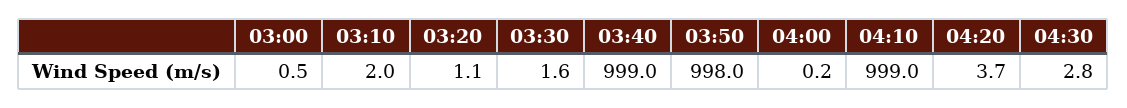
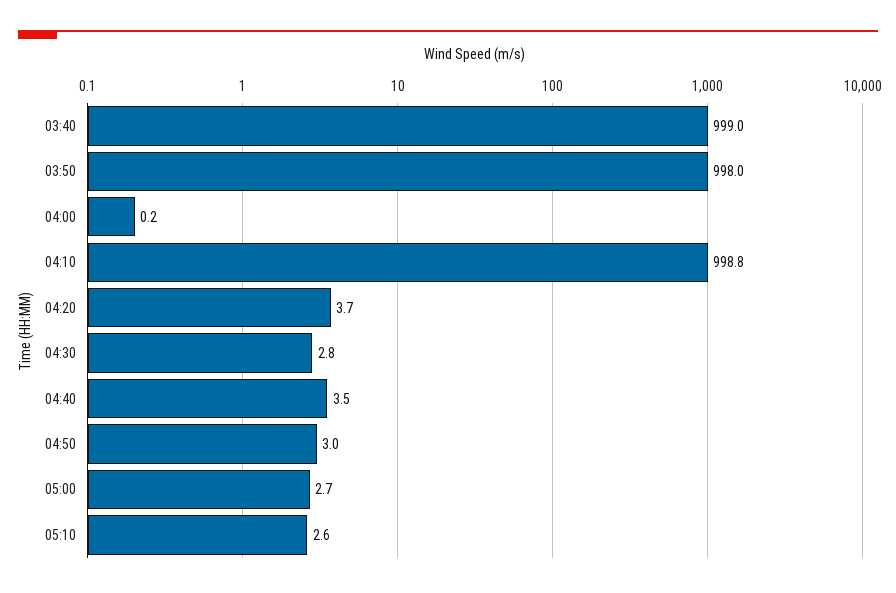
03:00: 0.5 -> none
03:10: 2 -> none
03:20: 1.1 -> none
03:30: 1.6 -> none
04:10: 999 -> 998.8
04:40: none -> 3.5
04:50: none -> 3
05:00: none -> 2.7
05:10: none -> 2.6

